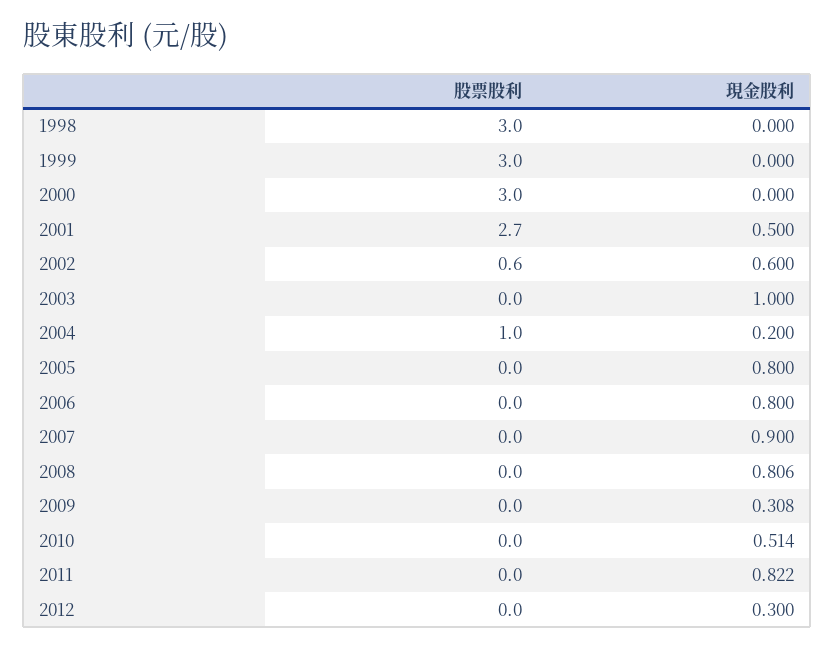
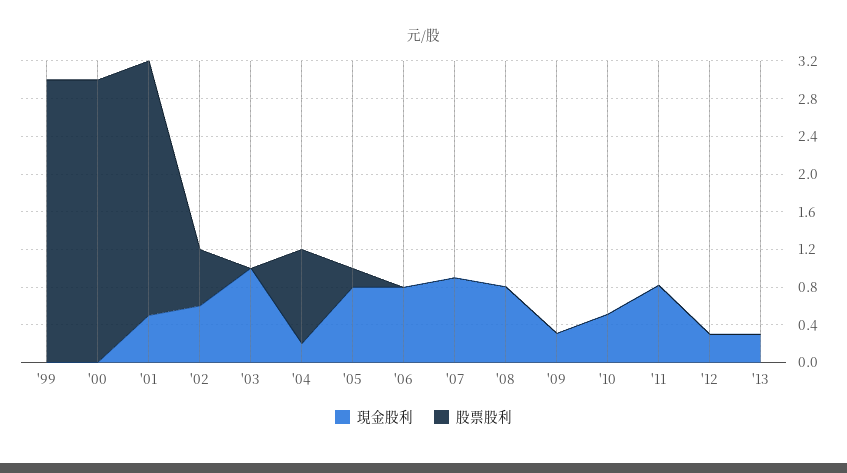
股票股利, 1998: 3 -> none
現金股利, 1998: 0 -> none
股票股利, 2005: 0 -> 0.2
現金股利, '13: none -> 0.3
股票股利, '13: none -> 0

